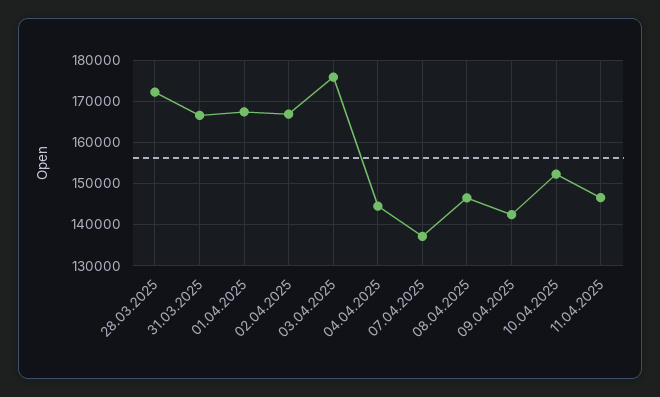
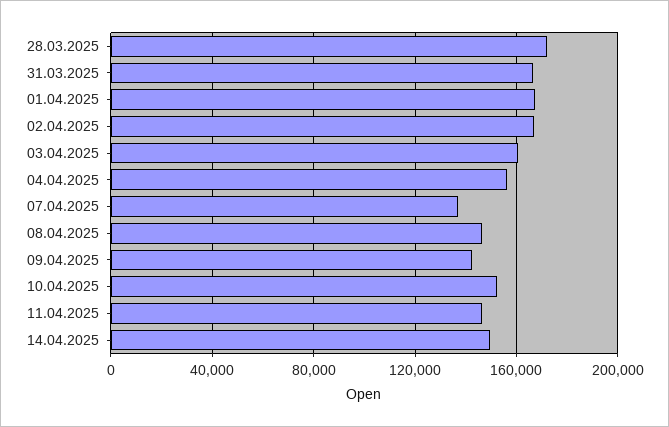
03.04.2025: 176000 -> 160000
04.04.2025: 144000 -> 155000
14.04.2025: none -> 150000

